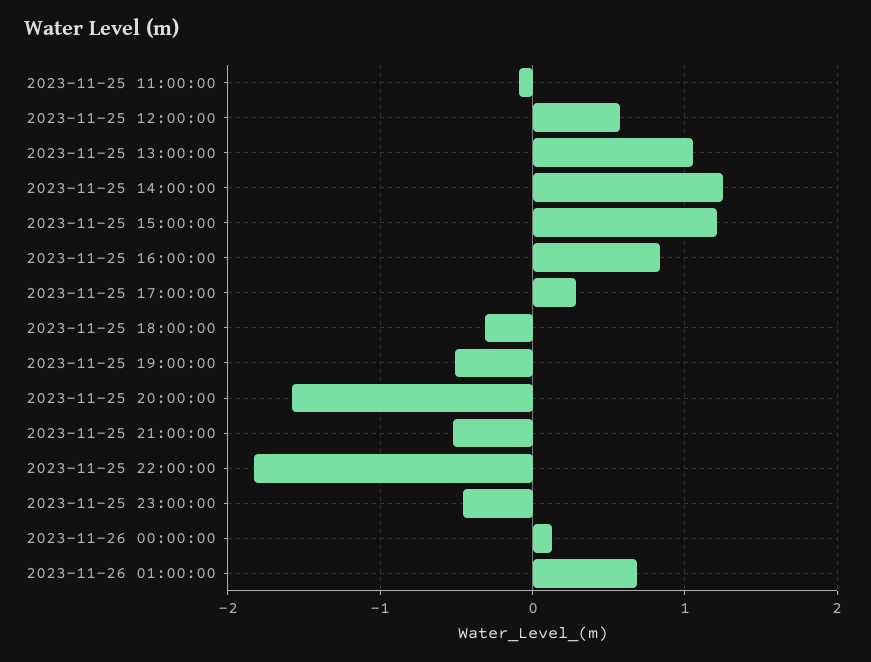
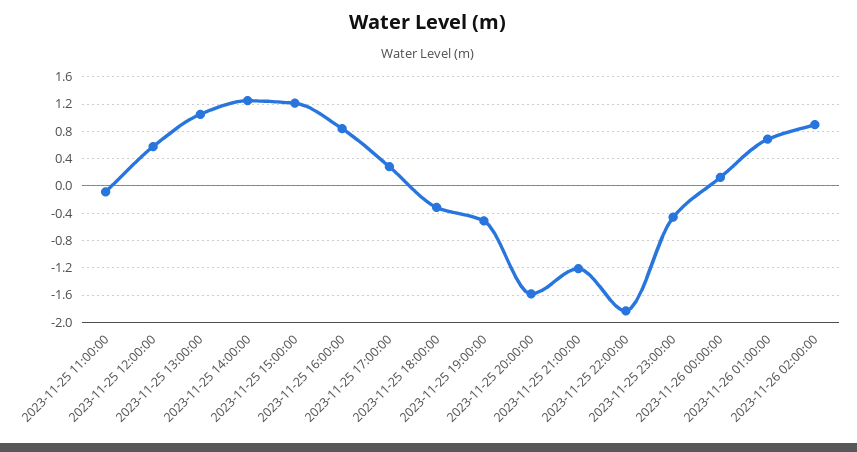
2023-11-25 21:00:00: -0.5 -> -1.2
2023-11-26 02:00:00: none -> 0.9

